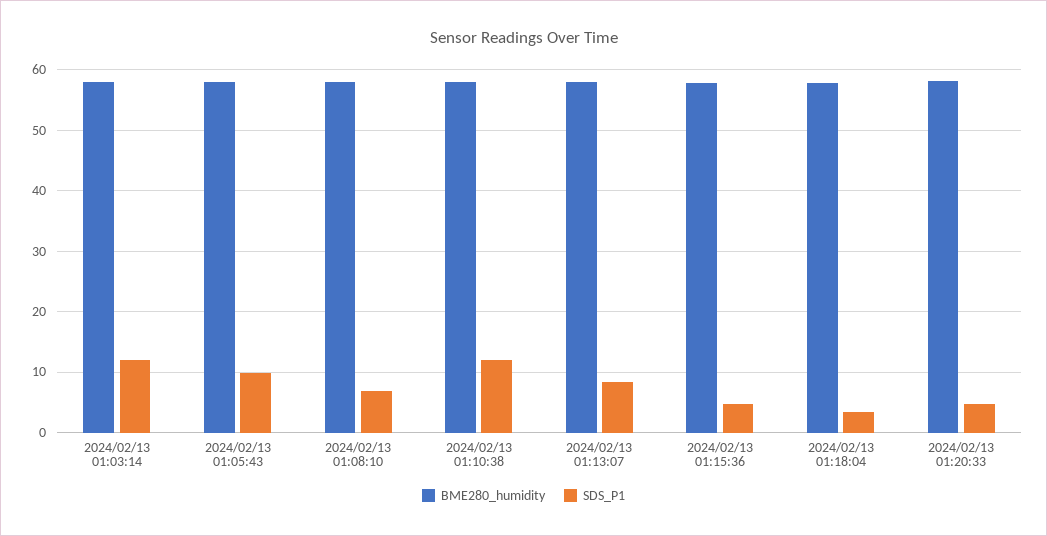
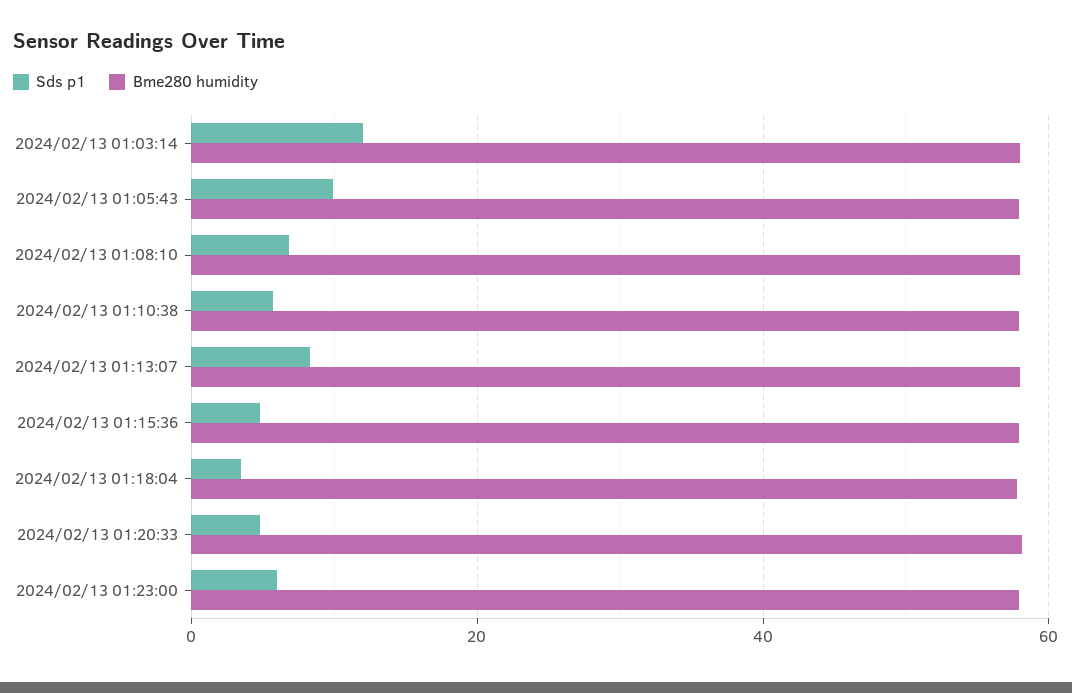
SDS_P1, 2024/02/13 01:10:38: 12 -> 6
SDS_P1, 2024/02/13 01:23:00: none -> 6
BME280_humidity, 2024/02/13 01:23:00: none -> 58

